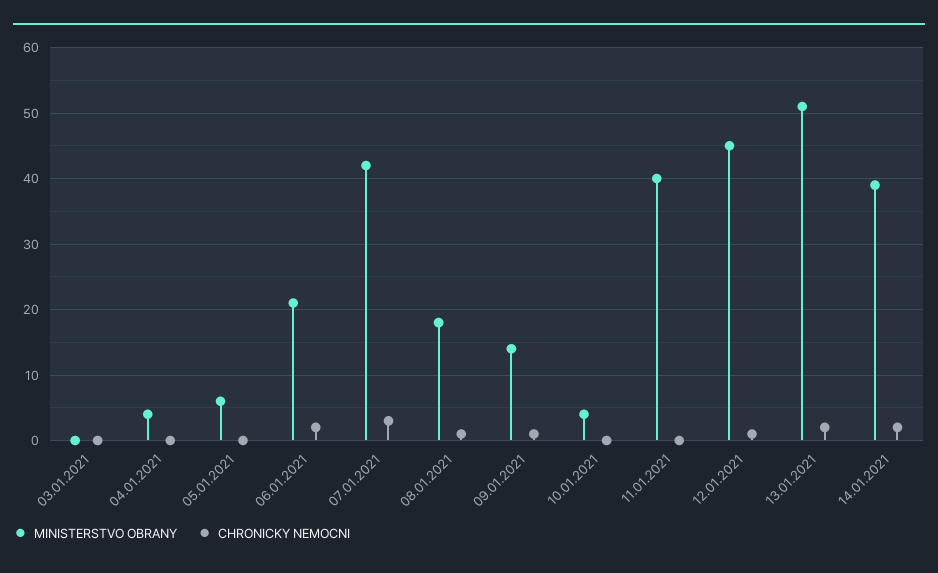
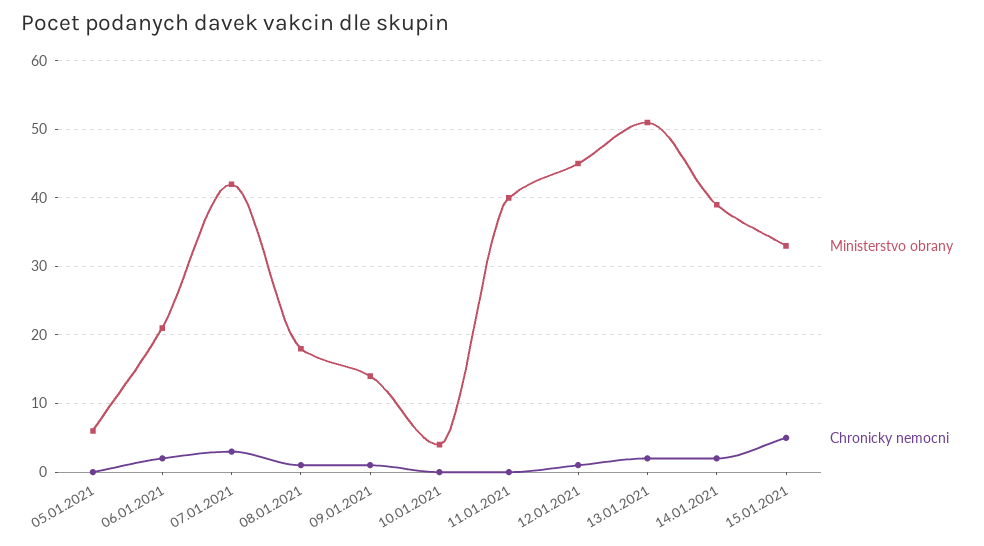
MINISTERSTVO OBRANY, 03.01.2021: 0 -> none
CHRONICKY NEMOCNI, 03.01.2021: 0 -> none
MINISTERSTVO OBRANY, 04.01.2021: 4 -> none
CHRONICKY NEMOCNI, 04.01.2021: 0 -> none
MINISTERSTVO OBRANY, 15.01.2021: none -> 33
CHRONICKY NEMOCNI, 15.01.2021: none -> 5

